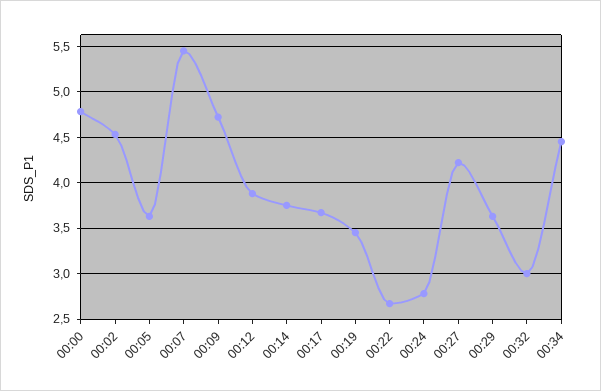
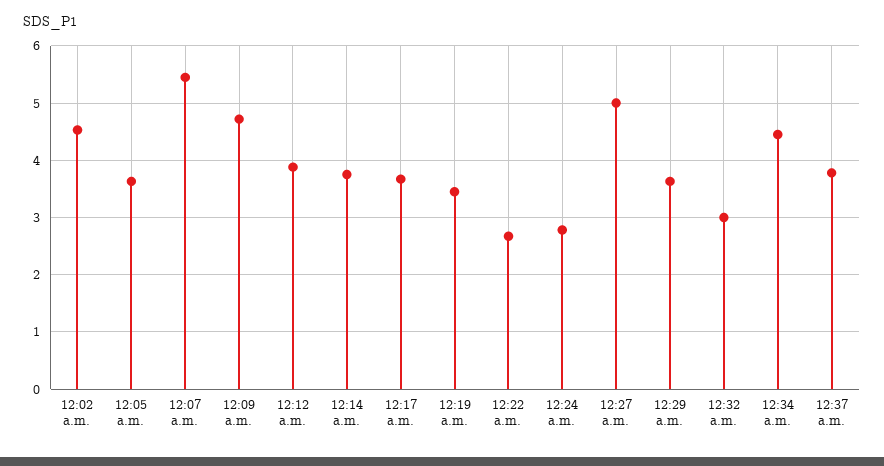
00:00: 4.8 -> none
00:27: 4.2 -> 5
12:37 a.m.: none -> 3.8

